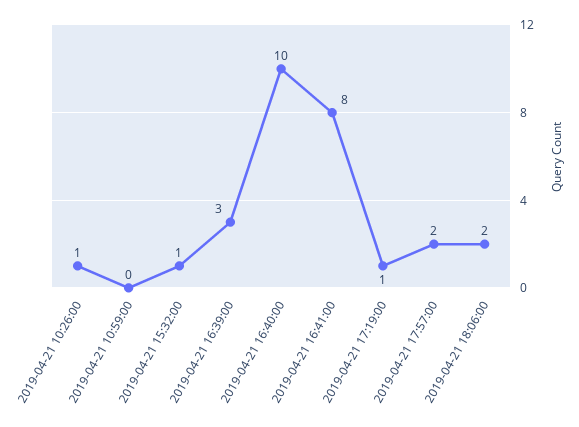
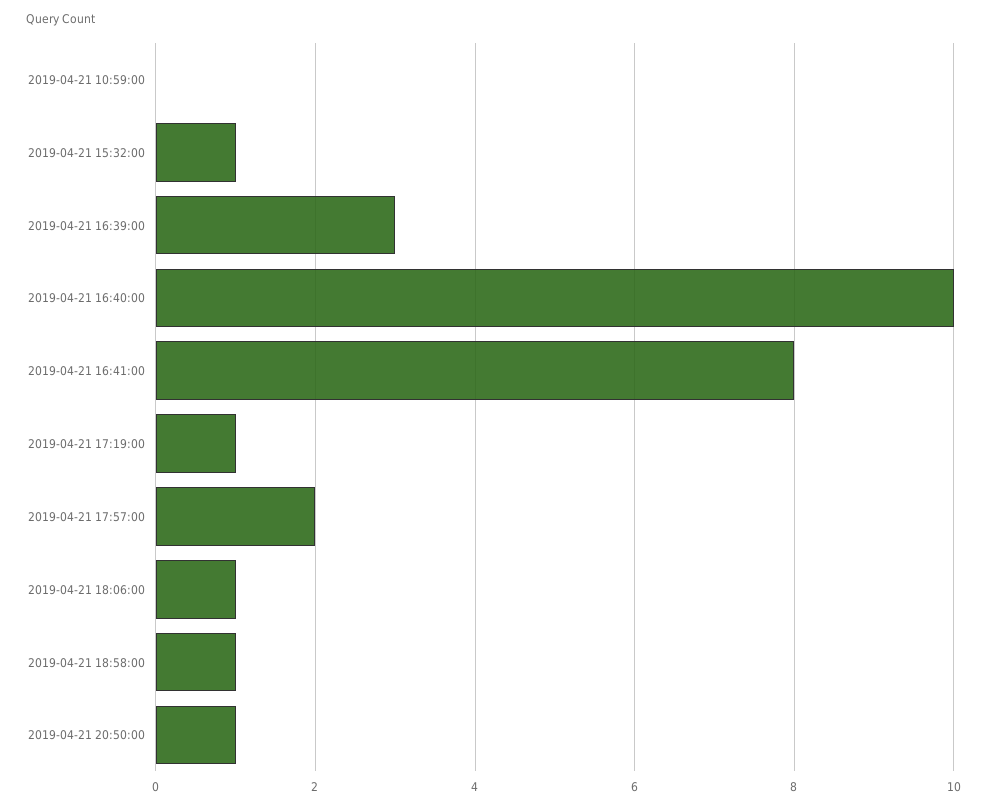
2019-04-21 10:26:00: 1 -> none
2019-04-21 18:06:00: 2 -> 1
2019-04-21 18:58:00: none -> 1
2019-04-21 20:50:00: none -> 1

